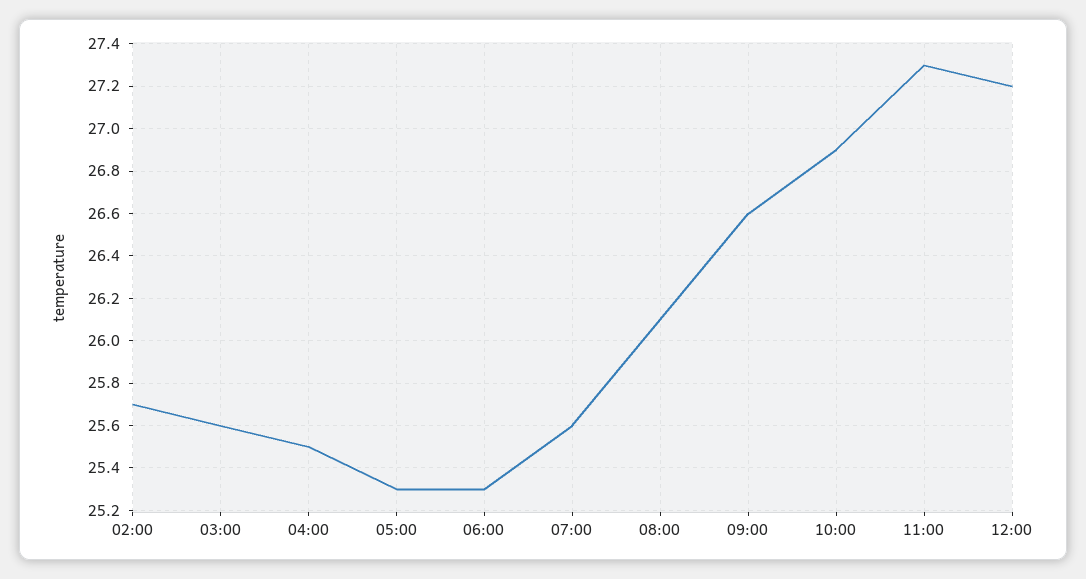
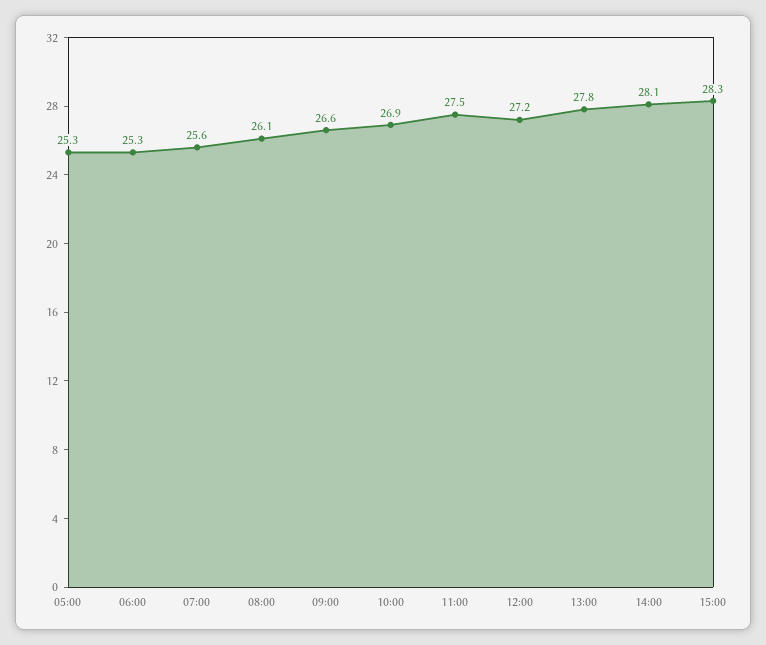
02:00: 25.7 -> none
03:00: 25.6 -> none
04:00: 25.5 -> none
11:00: 27.3 -> 27.5
13:00: none -> 27.8
14:00: none -> 28.1
15:00: none -> 28.3

